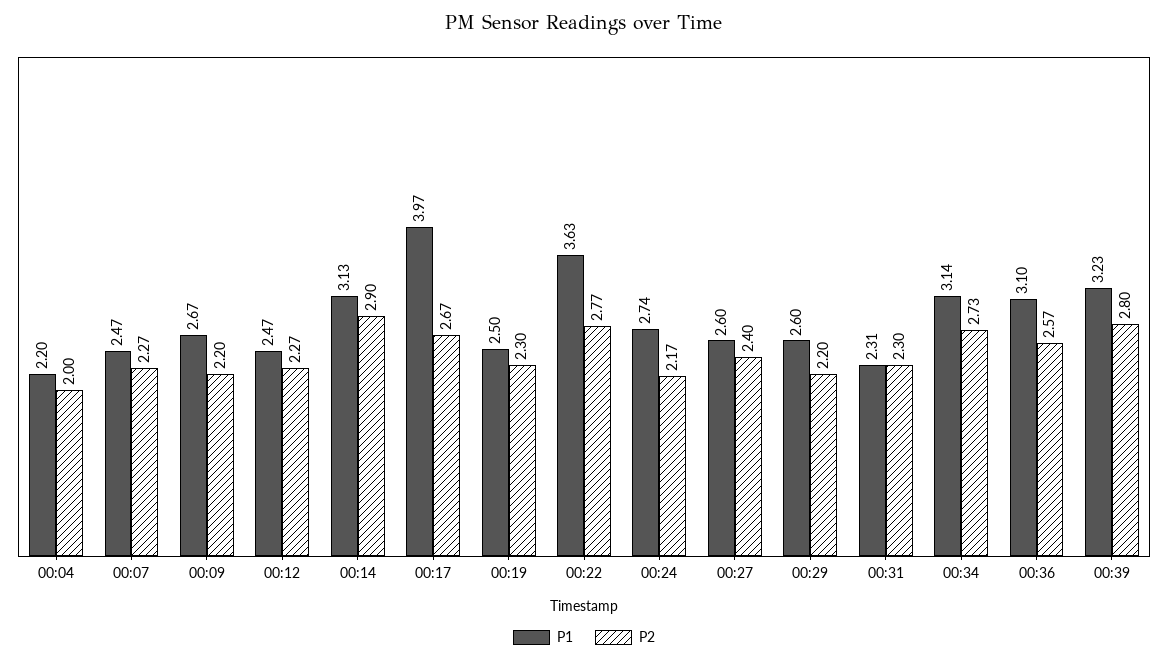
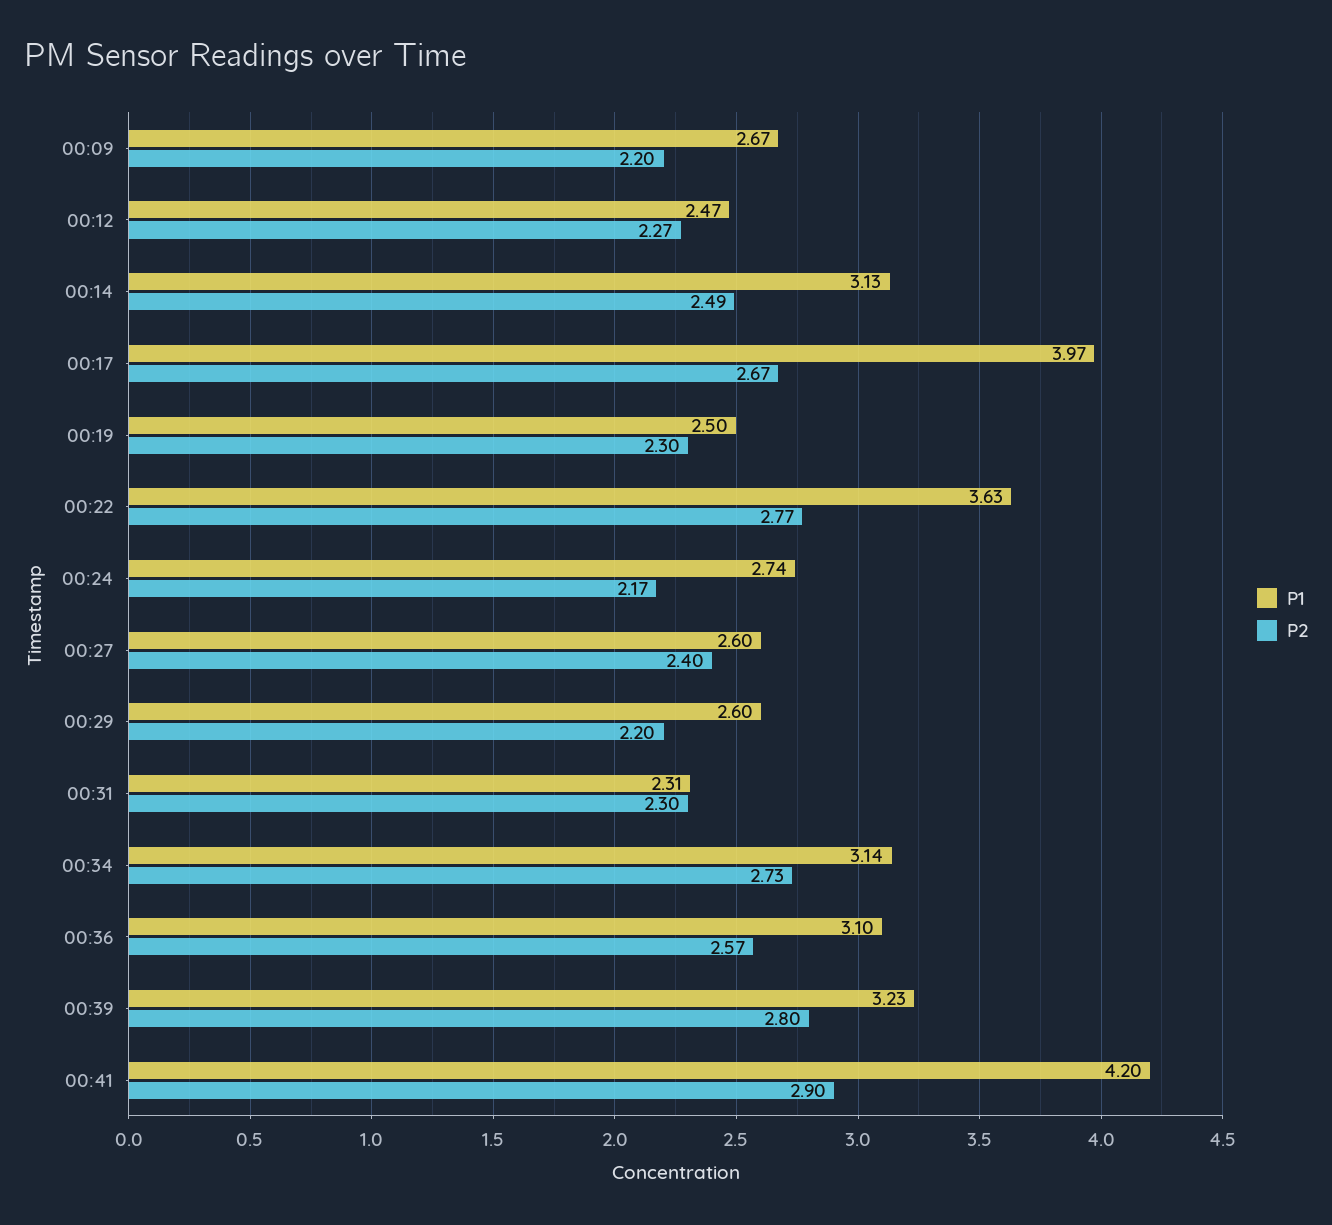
P1, 00:04: 2.2 -> none
P2, 00:04: 2 -> none
P1, 00:07: 2.47 -> none
P2, 00:07: 2.27 -> none
P2, 00:14: 2.9 -> 2.49
P1, 00:41: none -> 4.2
P2, 00:41: none -> 2.9

